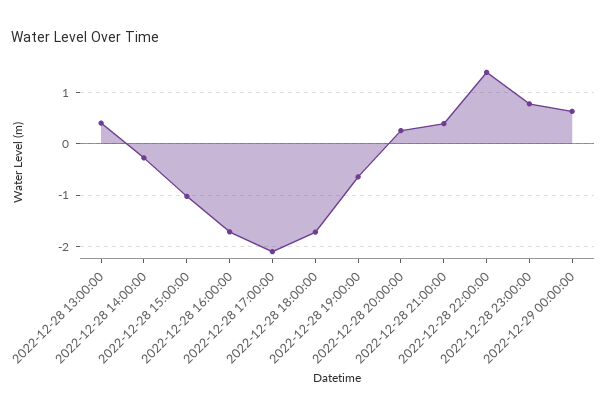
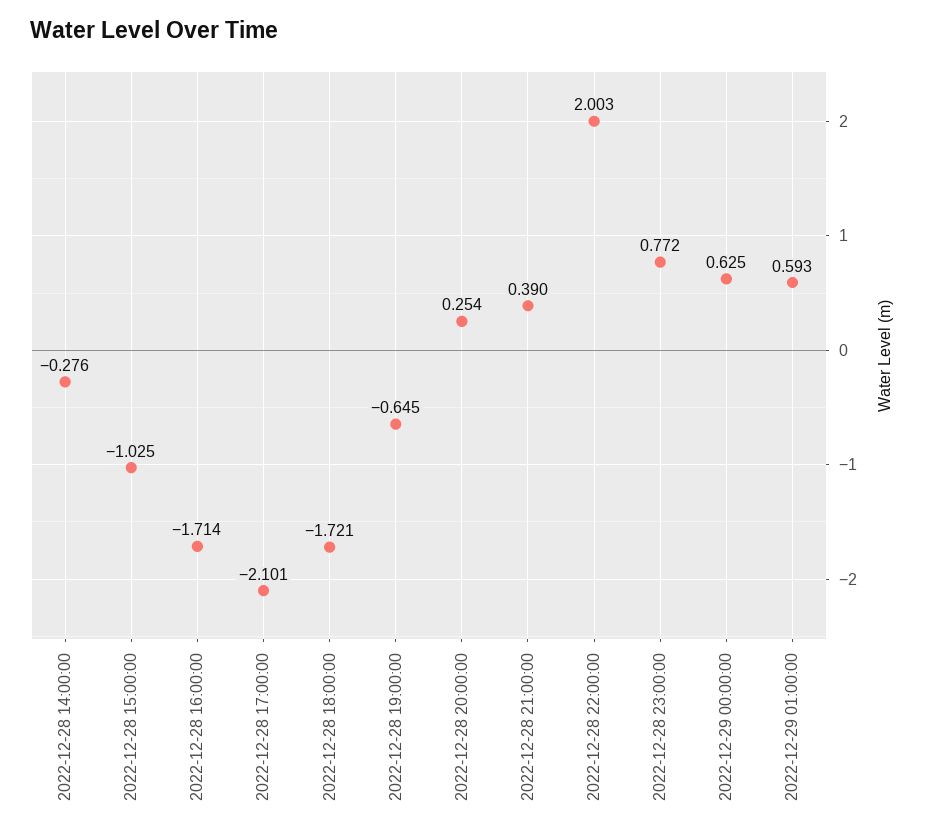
2022-12-28 13:00:00: 0.4 -> none
2022-12-28 22:00:00: 1.4 -> 2.003
2022-12-29 01:00:00: none -> 0.593

